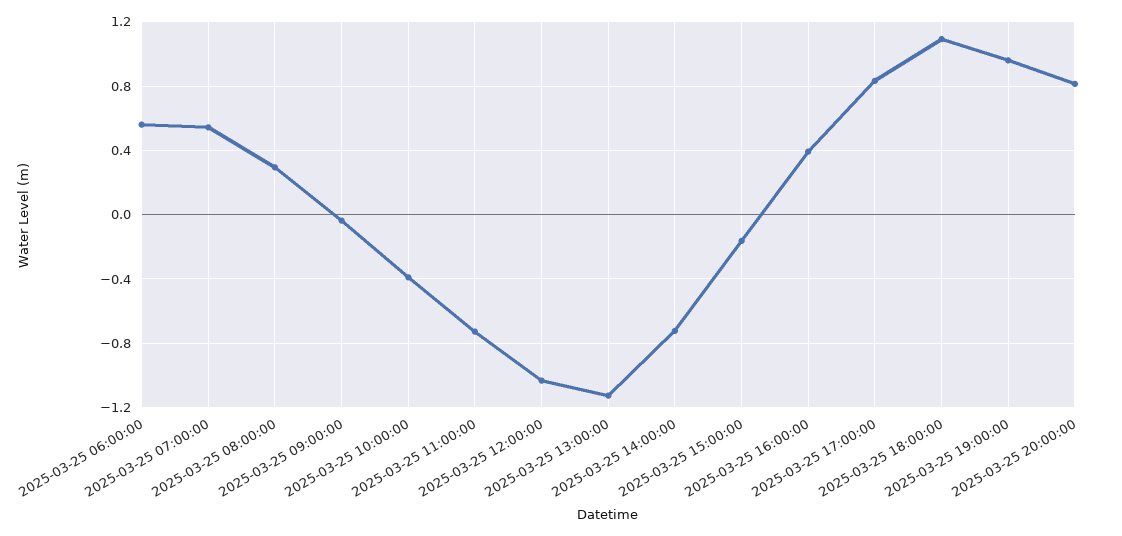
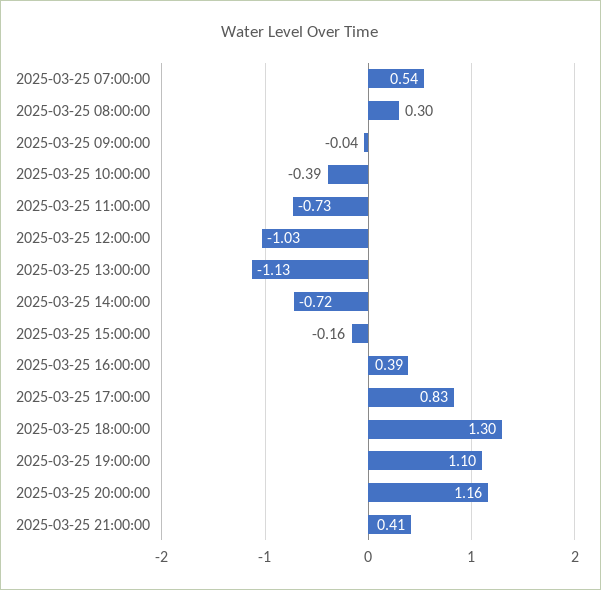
2025-03-25 06:00:00: 0.55 -> none
2025-03-25 18:00:00: 1.1 -> 1.3
2025-03-25 19:00:00: 0.95 -> 1.1
2025-03-25 20:00:00: 0.8 -> 1.16
2025-03-25 21:00:00: none -> 0.41

